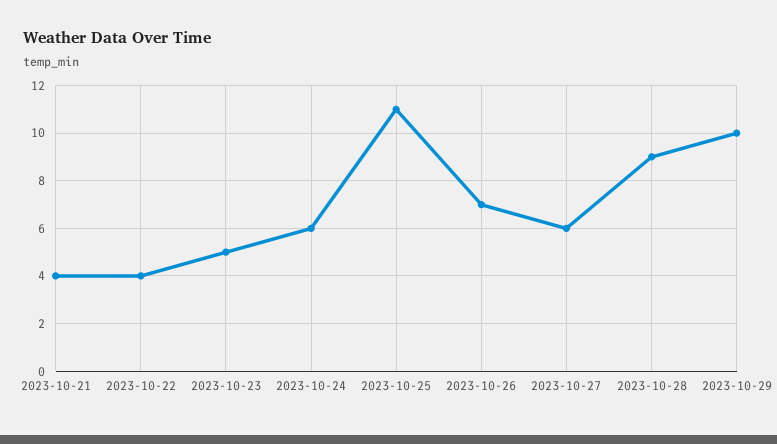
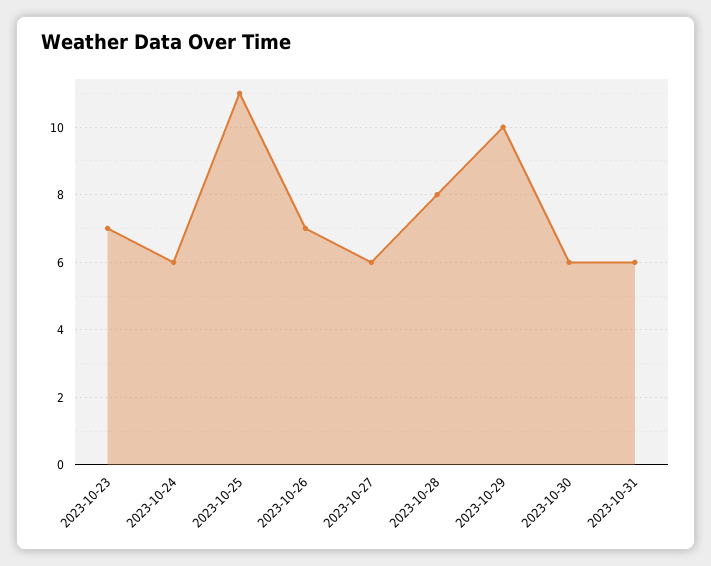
2023-10-21: 4 -> none
2023-10-22: 4 -> none
2023-10-23: 5 -> 7
2023-10-28: 9 -> 8
2023-10-30: none -> 6
2023-10-31: none -> 6

